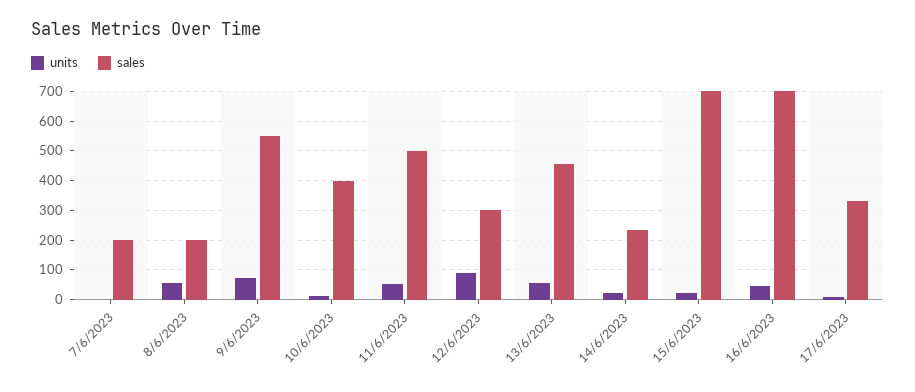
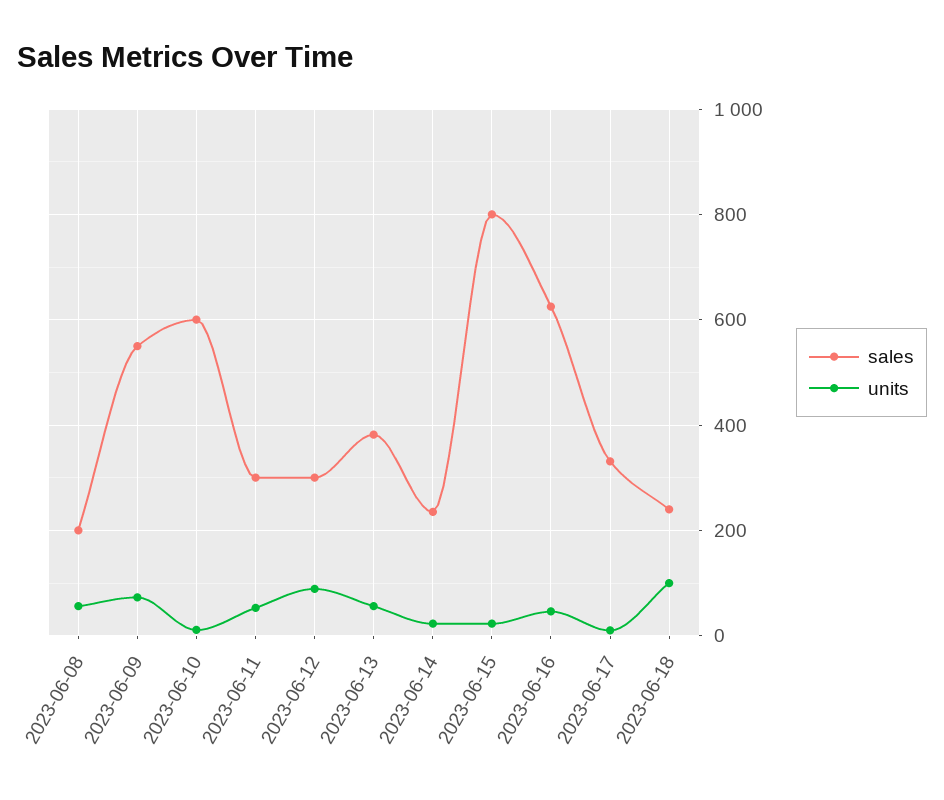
units, 7/6/2023: 0 -> none
sales, 7/6/2023: 200 -> none
sales, 10/6/2023: 400 -> 600
sales, 11/6/2023: 500 -> 300
sales, 13/6/2023: 450 -> 380
sales, 15/6/2023: 700 -> 800
sales, 16/6/2023: 700 -> 620
sales, 2023-06-18: none -> 240
units, 2023-06-18: none -> 100

